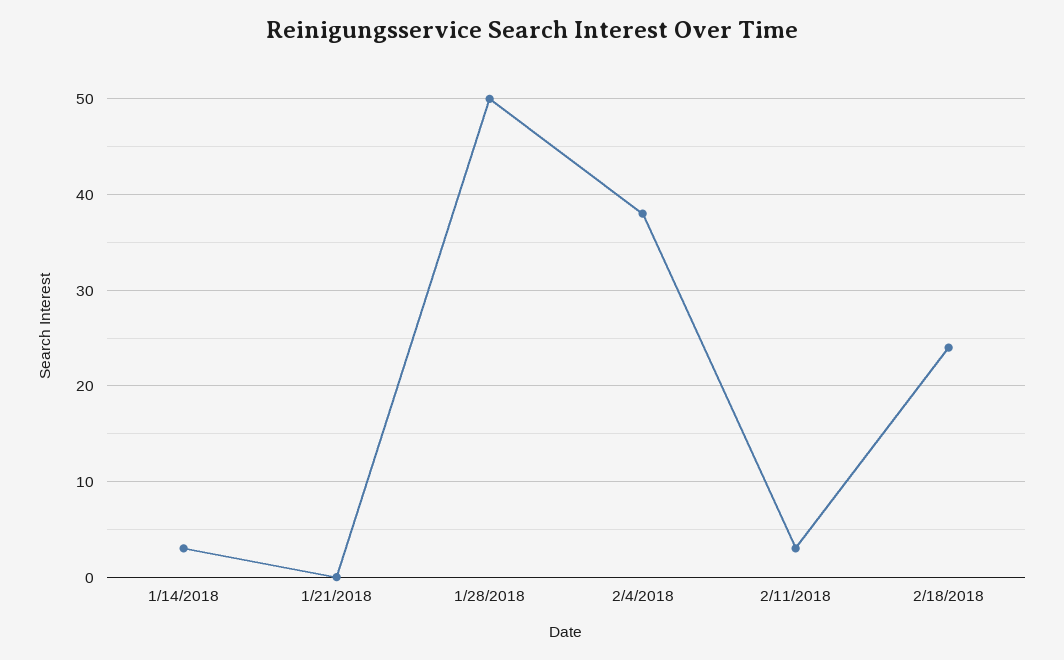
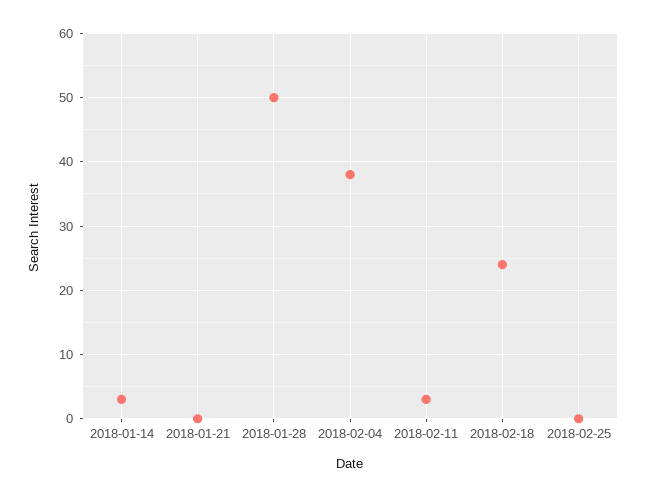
2018-02-25: none -> 0

